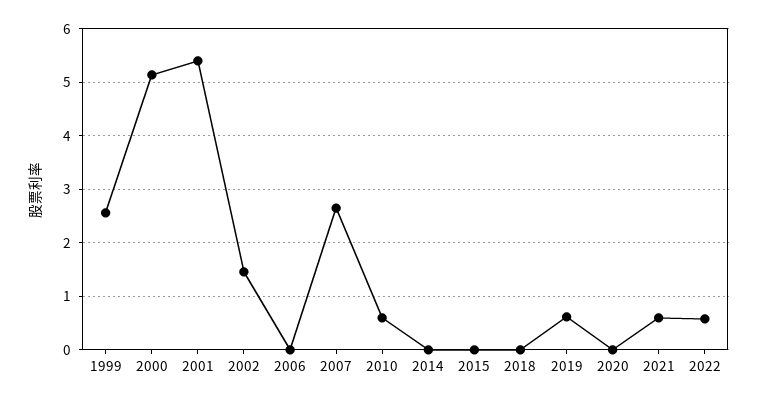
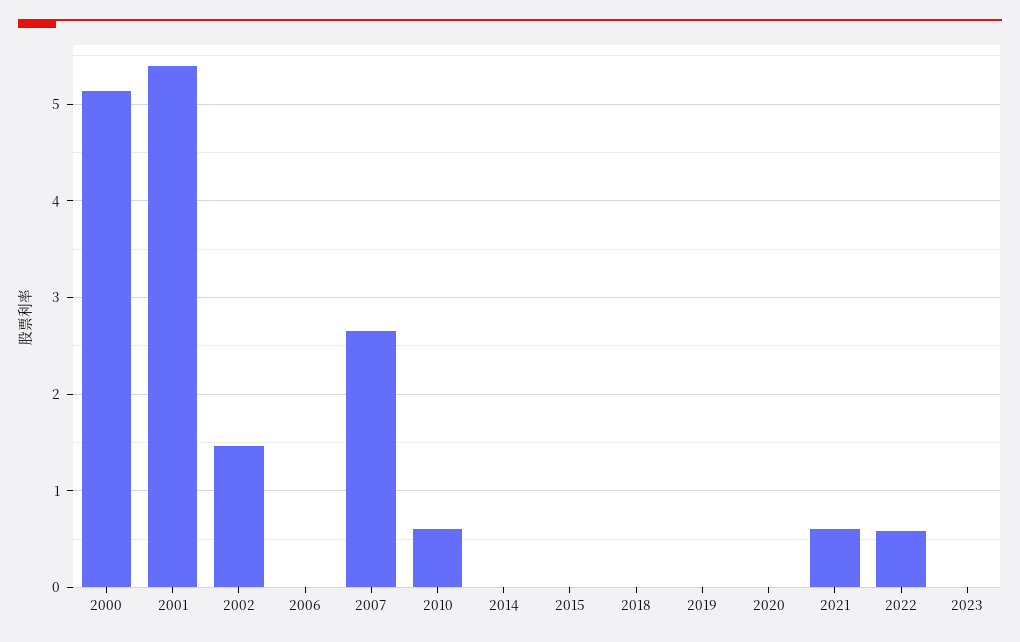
1999: 2.6 -> none
2019: 0.6 -> 0
2023: none -> 0

